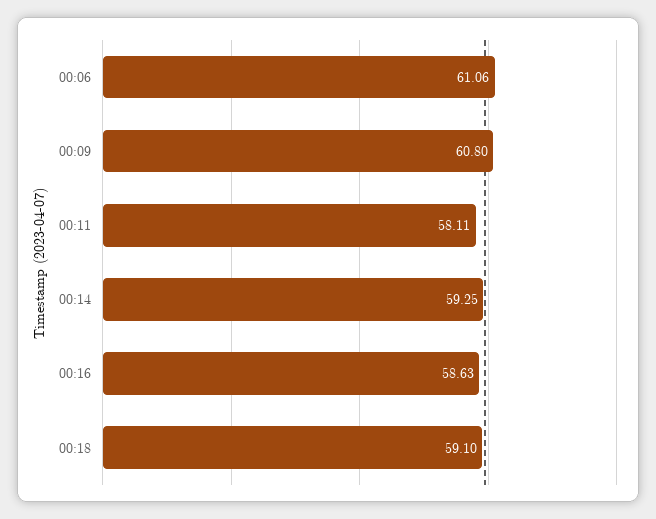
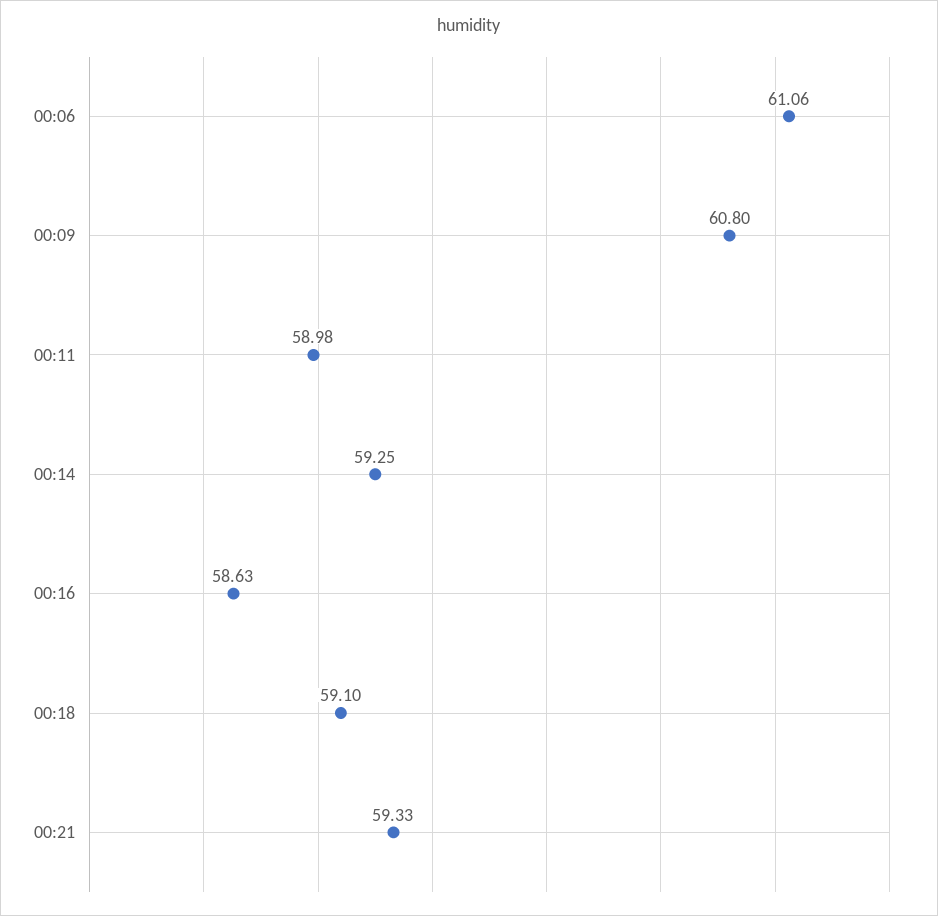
00:11: 58.11 -> 58.98
00:21: none -> 59.33

